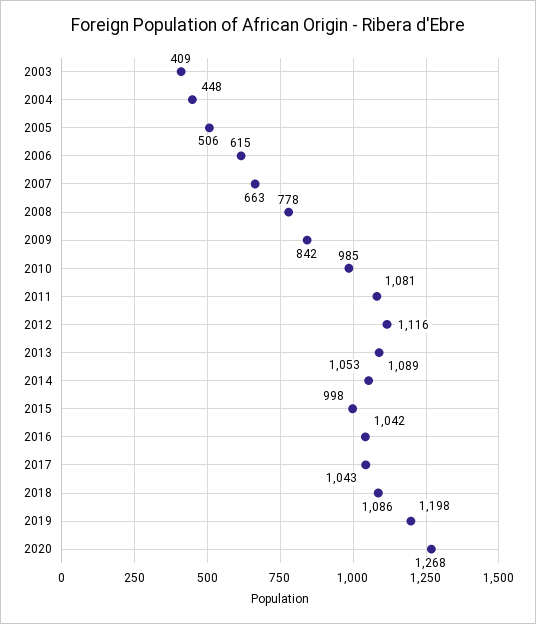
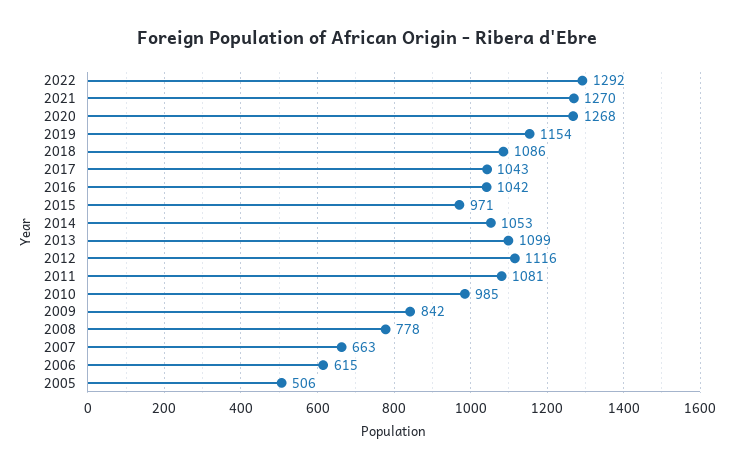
2003: 409 -> none
2004: 448 -> none
2013: 1089 -> 1099
2015: 998 -> 971
2019: 1198 -> 1154
2022: none -> 1292
2021: none -> 1270

